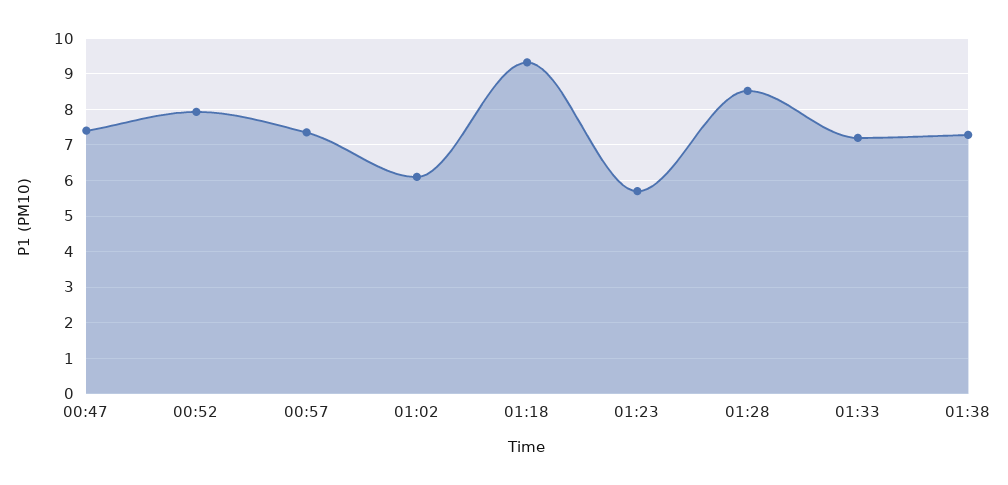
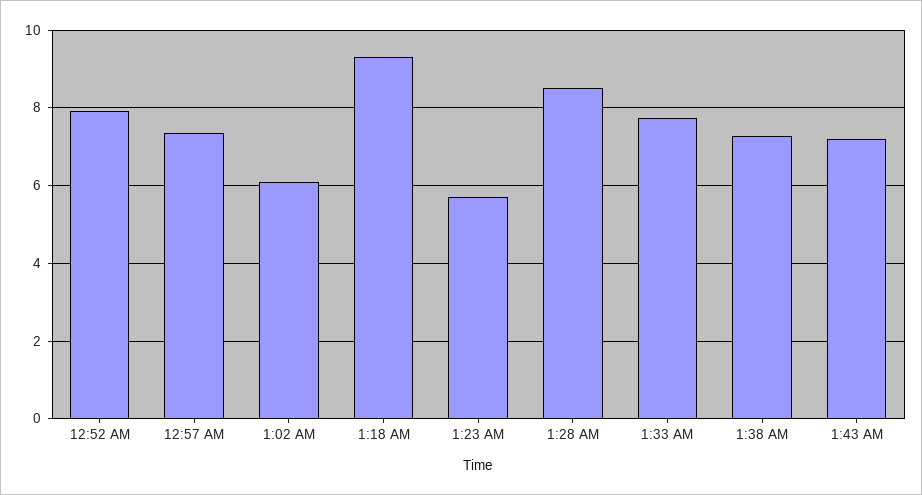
00:47: 7.4 -> none
01:33: 7.2 -> 7.8
1:43 AM: none -> 7.2

